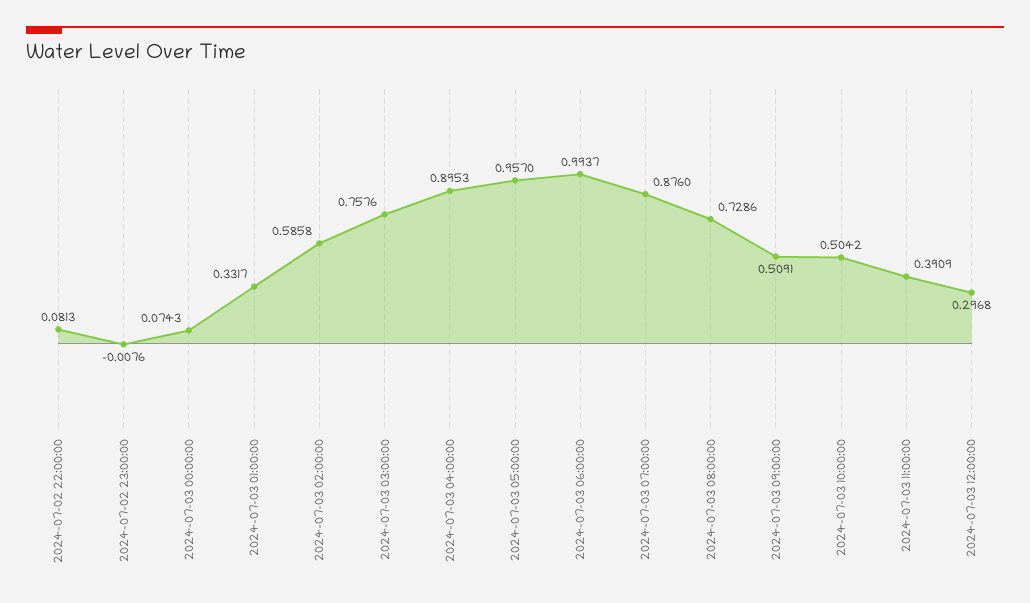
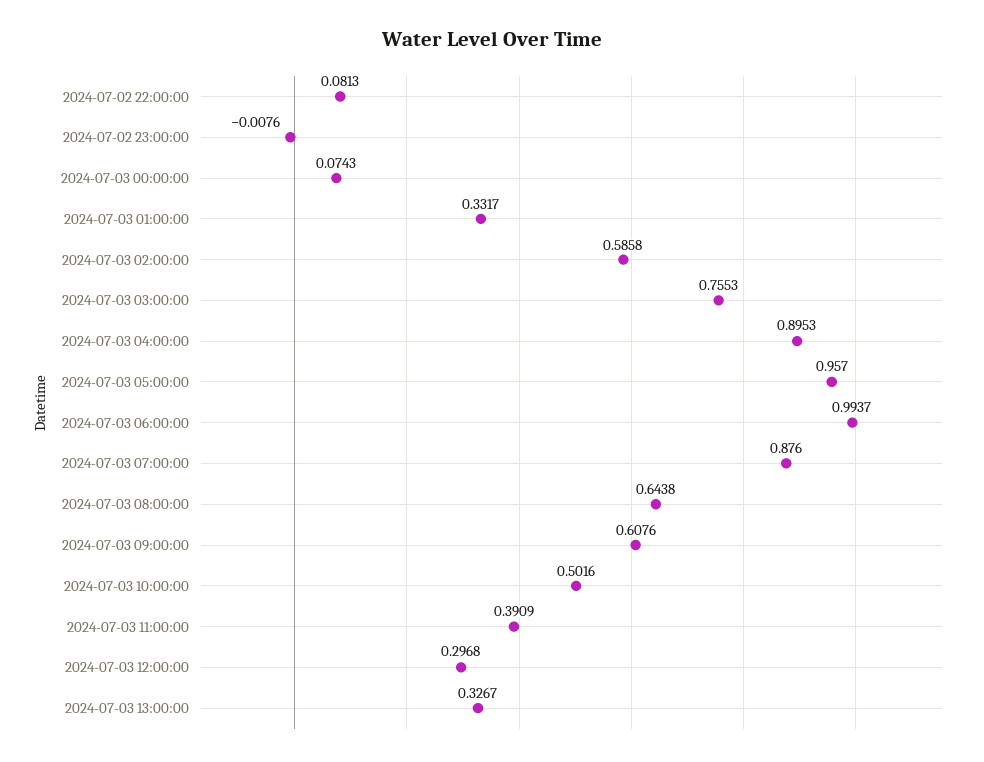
2024-07-03 03:00:00: 0.7576 -> 0.7553
2024-07-03 08:00:00: 0.7286 -> 0.6438
2024-07-03 09:00:00: 0.5091 -> 0.6076
2024-07-03 10:00:00: 0.5042 -> 0.5016
2024-07-03 13:00:00: none -> 0.3267

